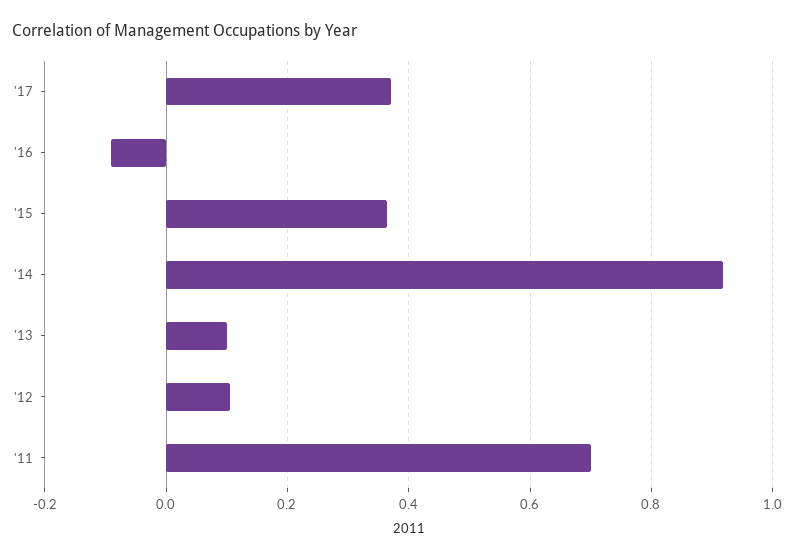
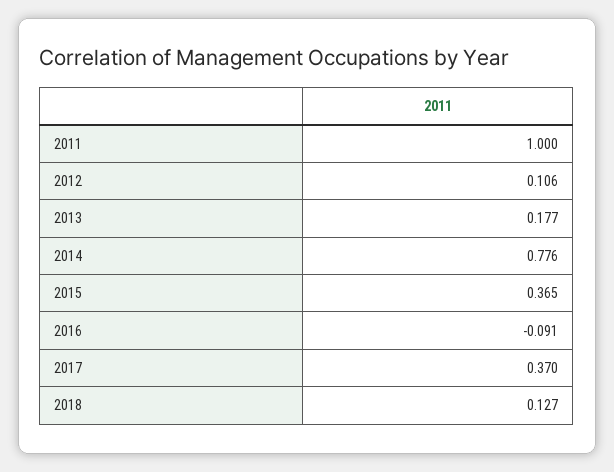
'14: 0.92 -> 0.776
'13: 0.1 -> 0.177
'11: 0.7 -> 1
2018: none -> 0.127

